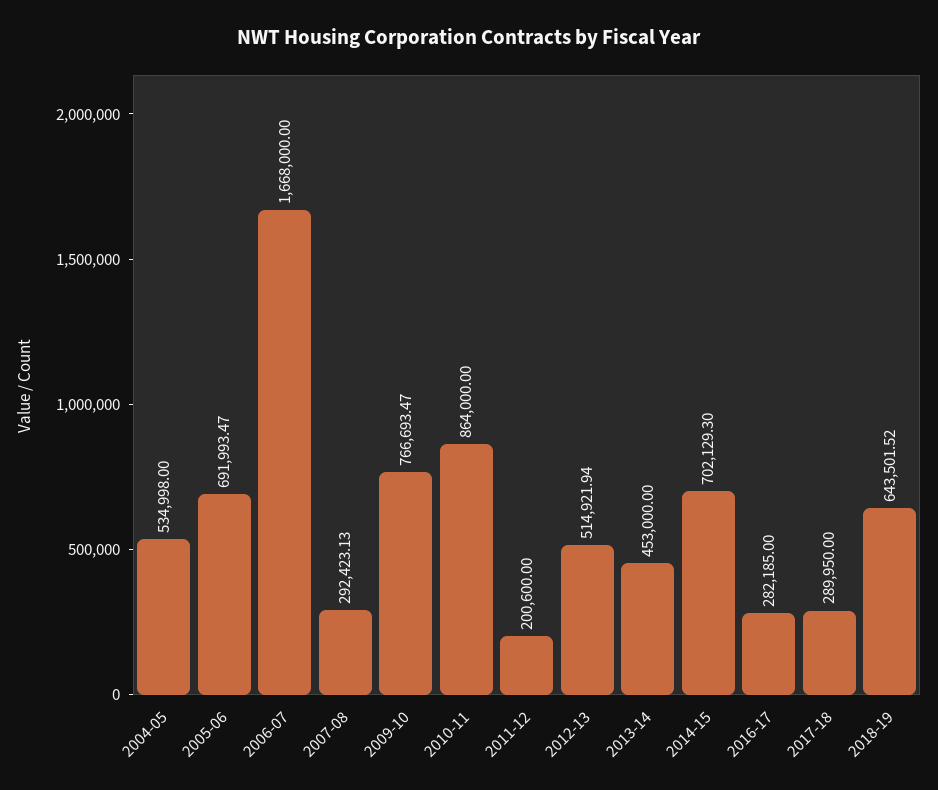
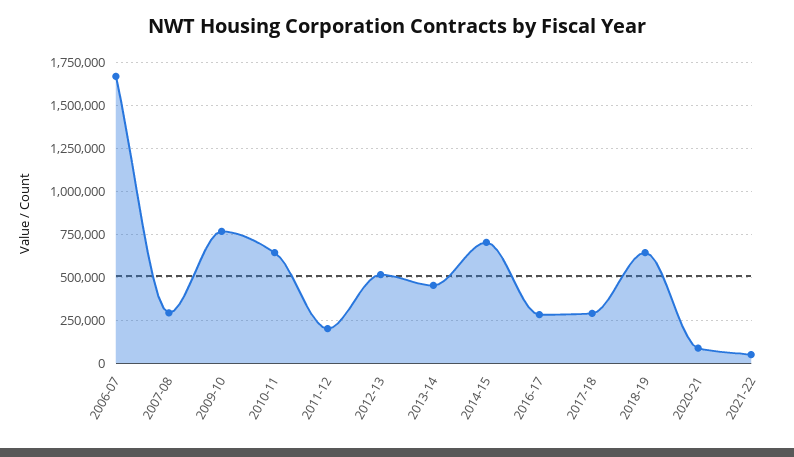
2004-05: 534998 -> none
2005-06: 691993.47 -> none
2010-11: 864000 -> 650000
2020-21: none -> 100000
2021-22: none -> 50000

